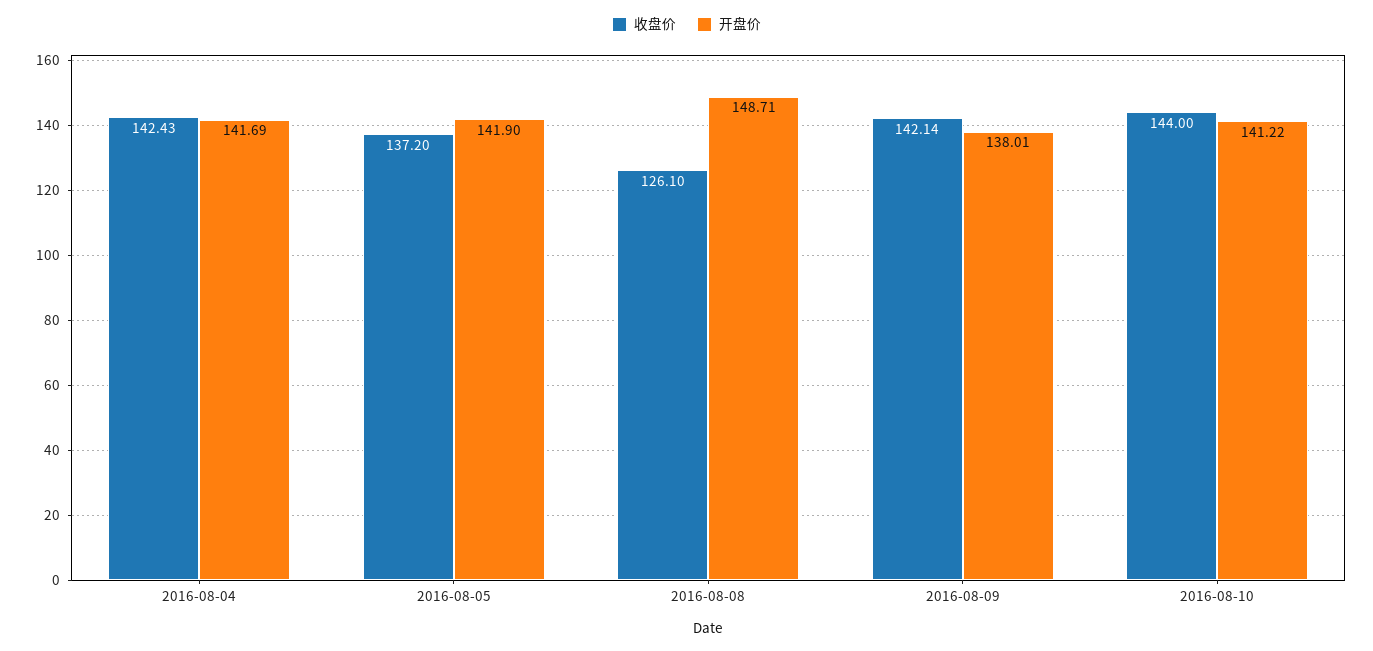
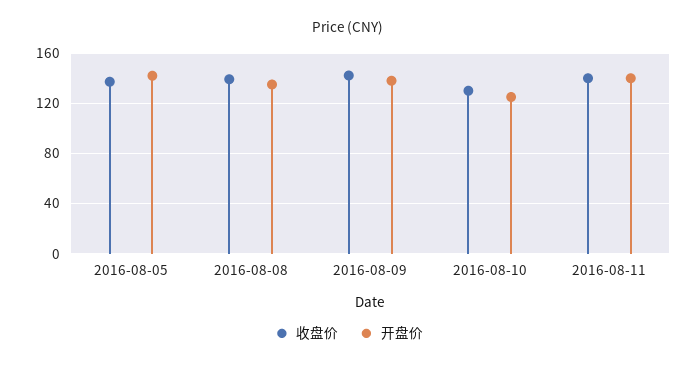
收盘价, 2016-08-04: 142.43 -> none
开盘价, 2016-08-04: 141.69 -> none
收盘价, 2016-08-08: 126.1 -> 140
开盘价, 2016-08-08: 148.71 -> 135
收盘价, 2016-08-10: 144 -> 130
开盘价, 2016-08-10: 141.22 -> 125
收盘价, 2016-08-11: none -> 140
开盘价, 2016-08-11: none -> 140

